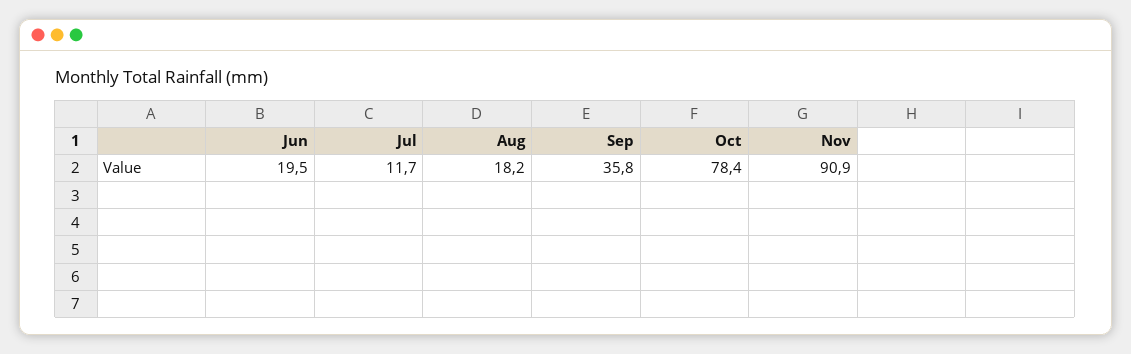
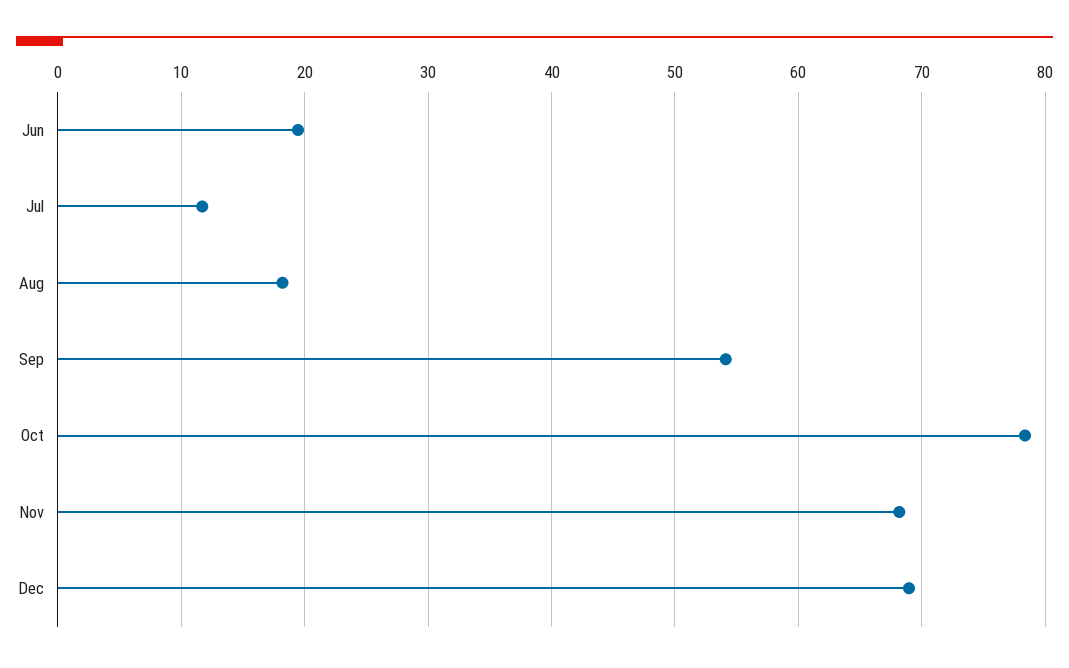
Sep: 35.8 -> 54
Nov: 90.9 -> 68
Dec: none -> 69

